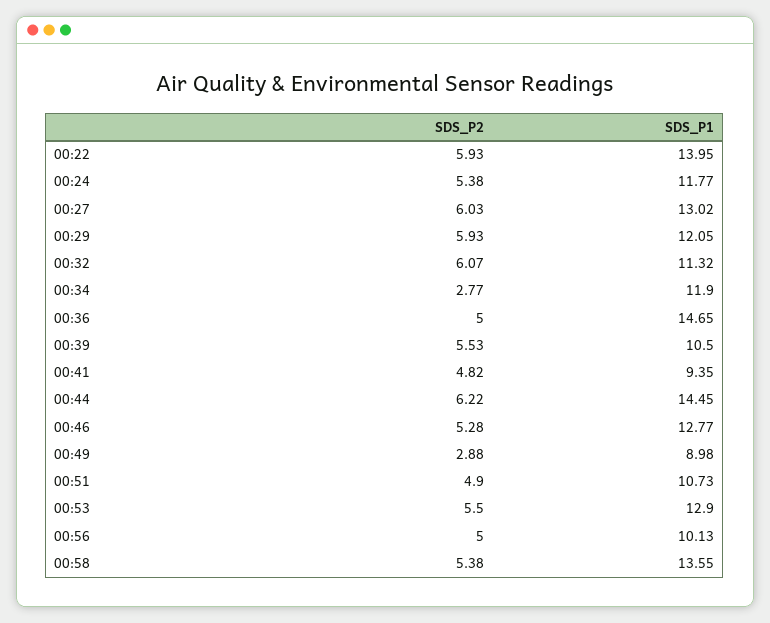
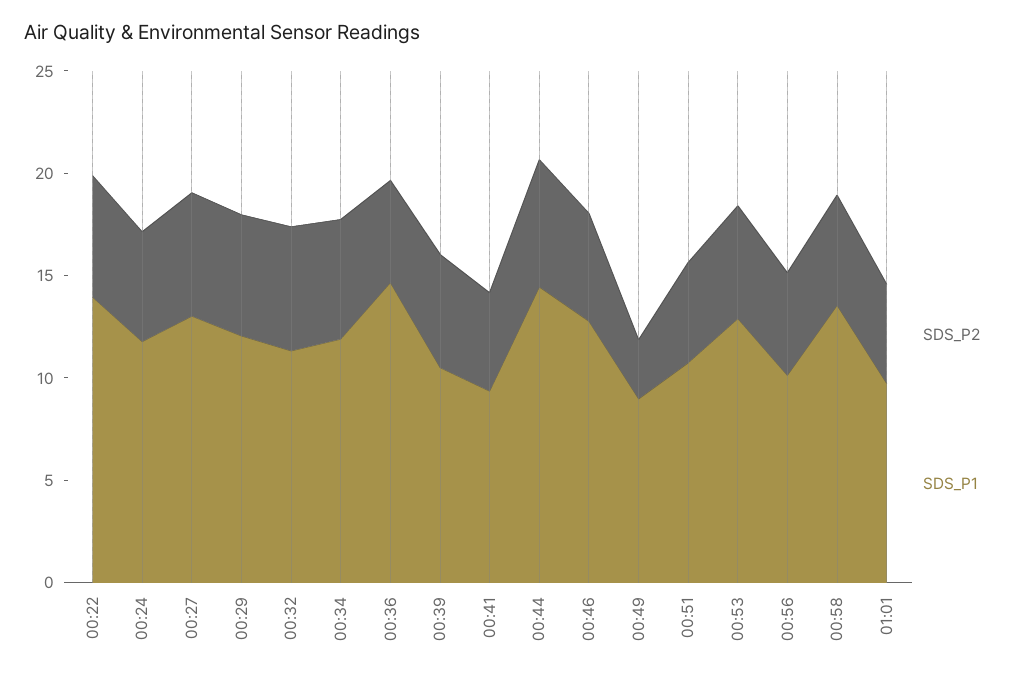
SDS_P2, 00:34: 2.77 -> 6
SDS_P2, 01:01: none -> 5
SDS_P1, 01:01: none -> 10

